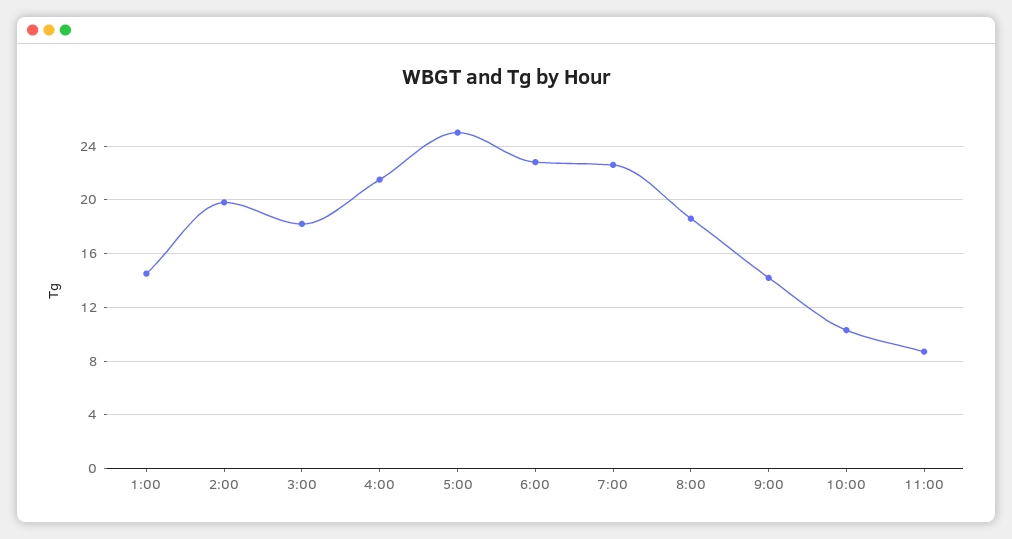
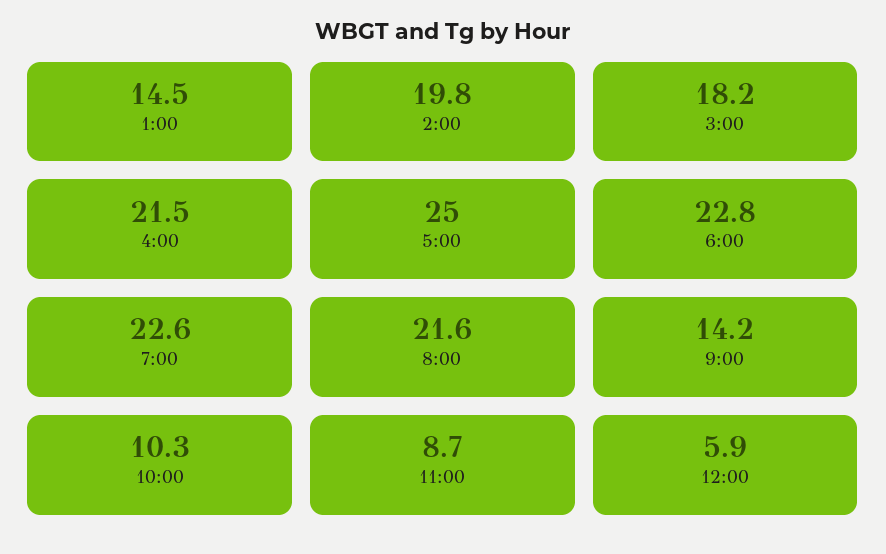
8:00: 18.5 -> 21.6
12:00: none -> 5.9

